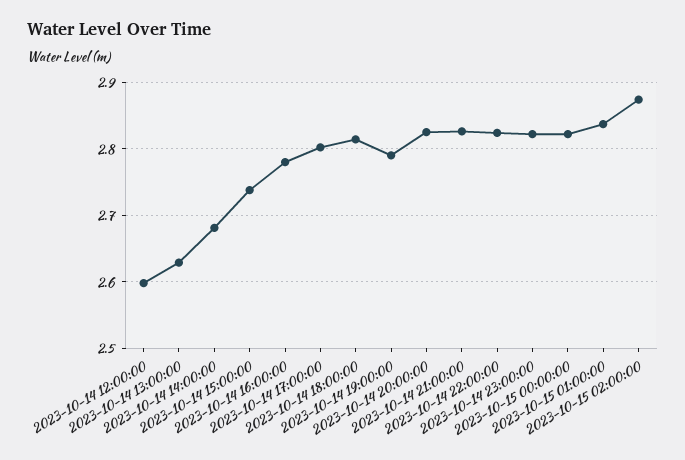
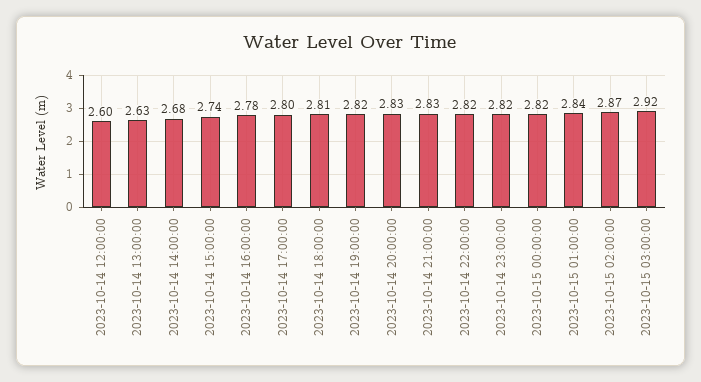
2023-10-14 19:00:00: 2.79 -> 2.82
2023-10-15 03:00:00: none -> 2.92

